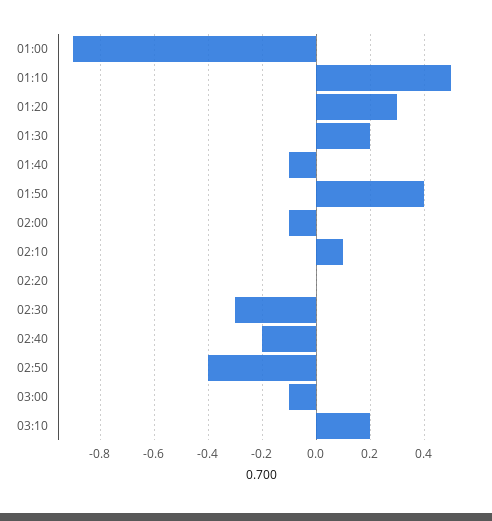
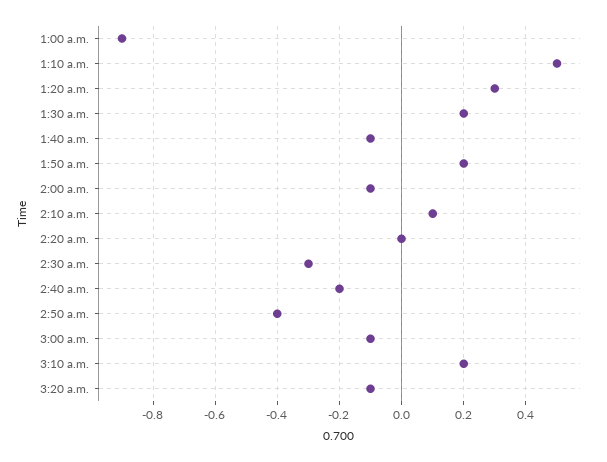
01:50: 0.4 -> 0.2
3:20 a.m.: none -> -0.1

